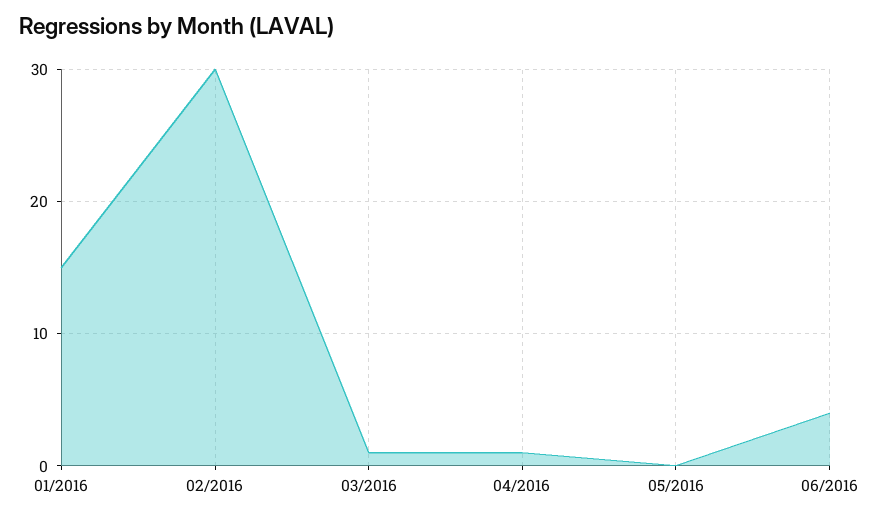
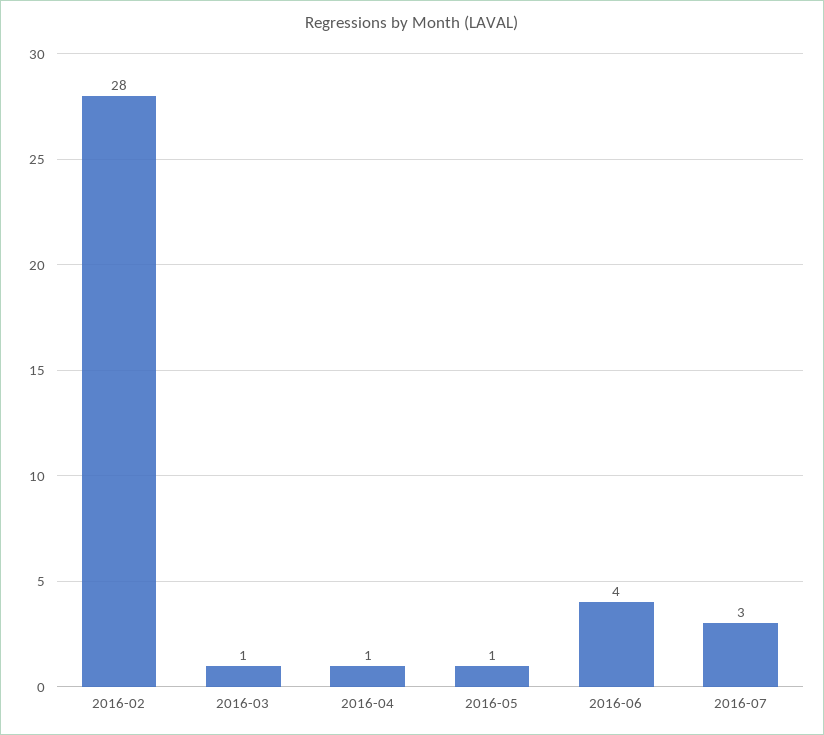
01/2016: 15 -> none
02/2016: 30 -> 28
05/2016: 0 -> 1
2016-07: none -> 3

